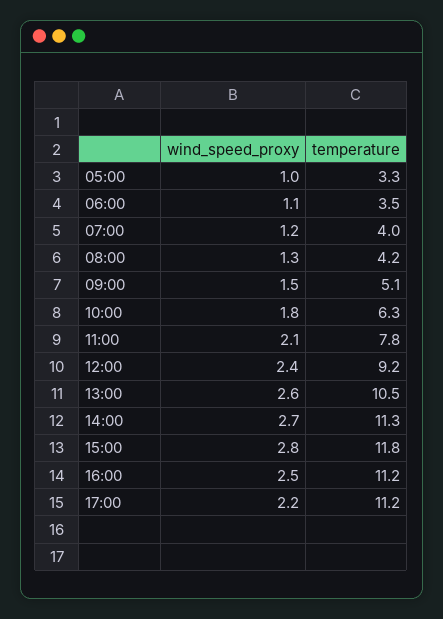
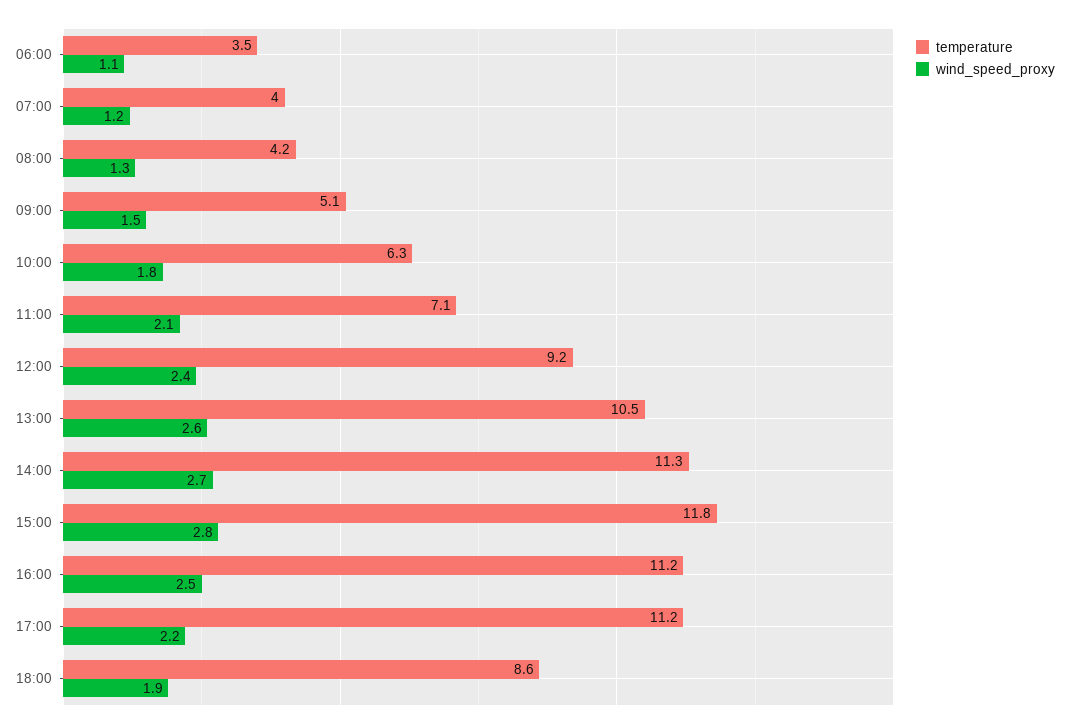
wind_speed_proxy, 05:00: 1 -> none
temperature, 05:00: 3.3 -> none
temperature, 11:00: 7.8 -> 7.1
temperature, 18:00: none -> 8.6
wind_speed_proxy, 18:00: none -> 1.9

